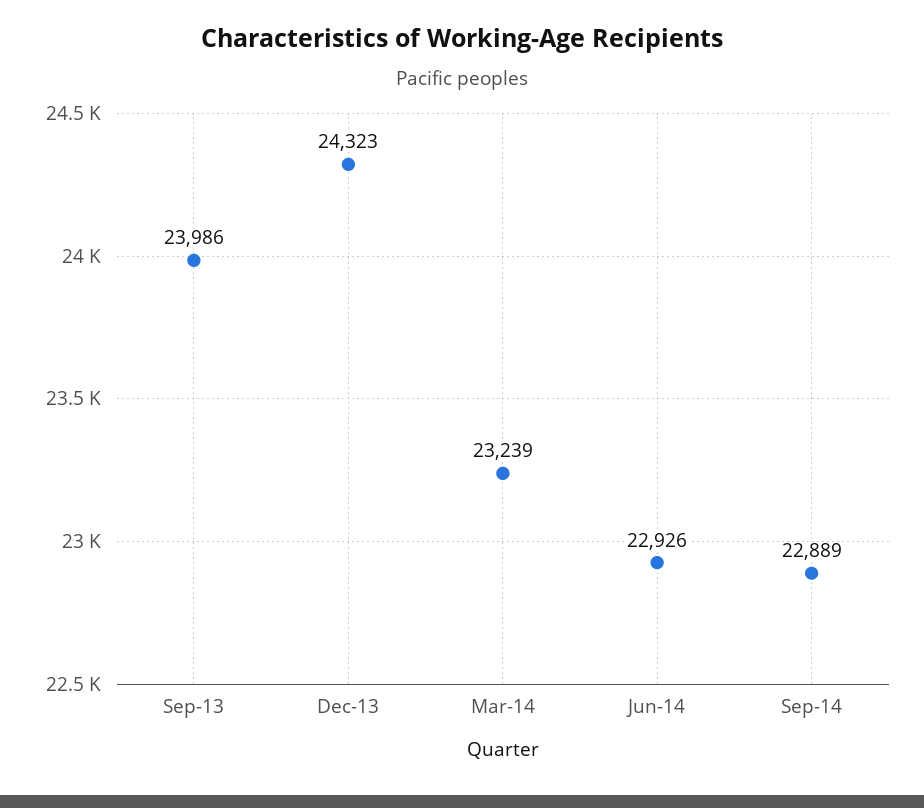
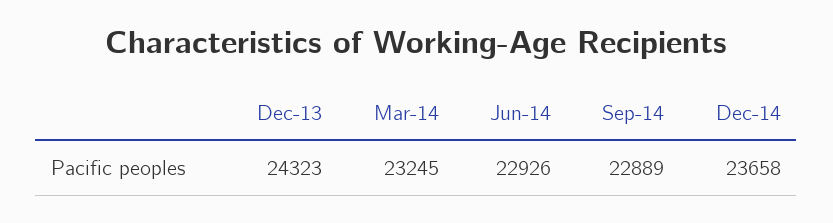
Sep-13: 23986 -> none
Mar-14: 23239 -> 23245
Dec-14: none -> 23658

